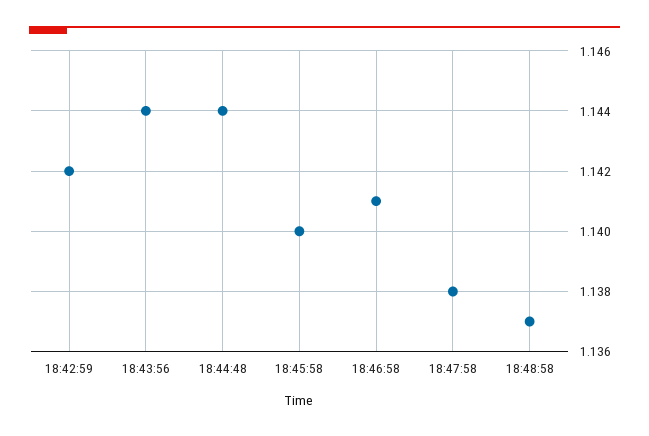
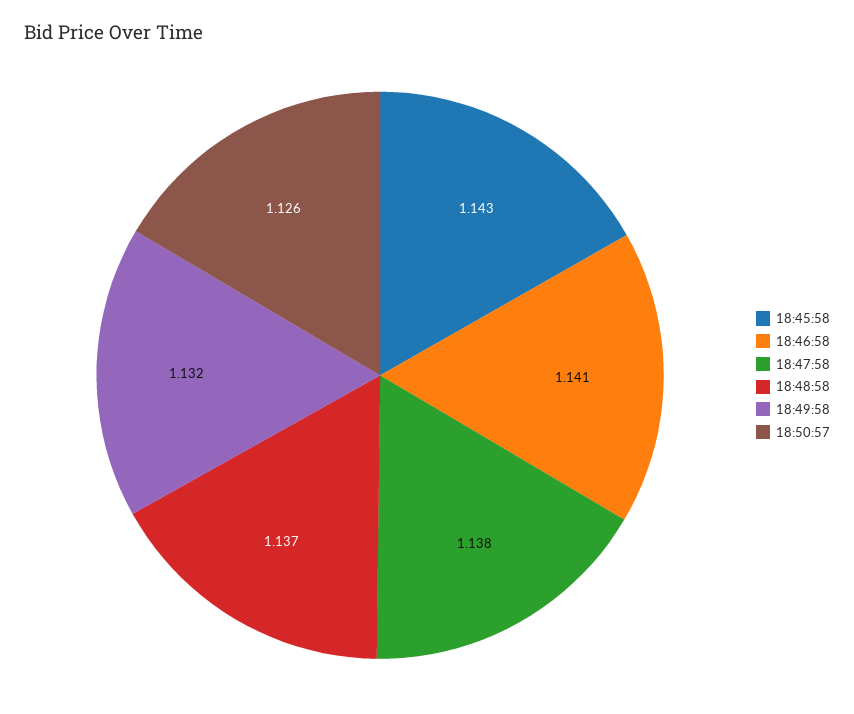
18:42:59: 1.142 -> none
18:43:56: 1.144 -> none
18:44:48: 1.144 -> none
18:45:58: 1.14 -> 1.143
18:49:58: none -> 1.132
18:50:57: none -> 1.126

